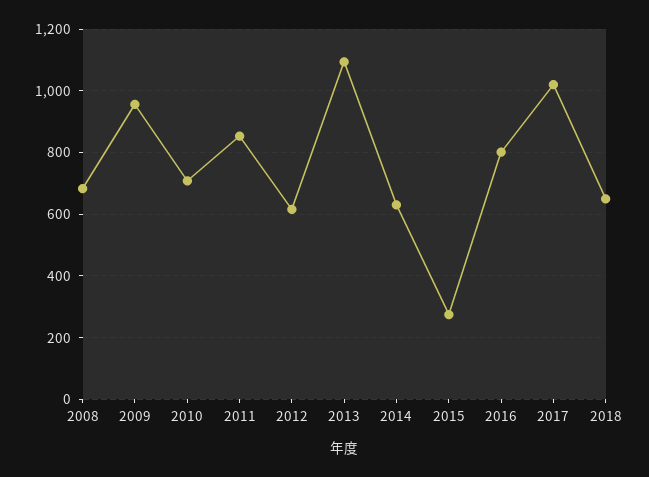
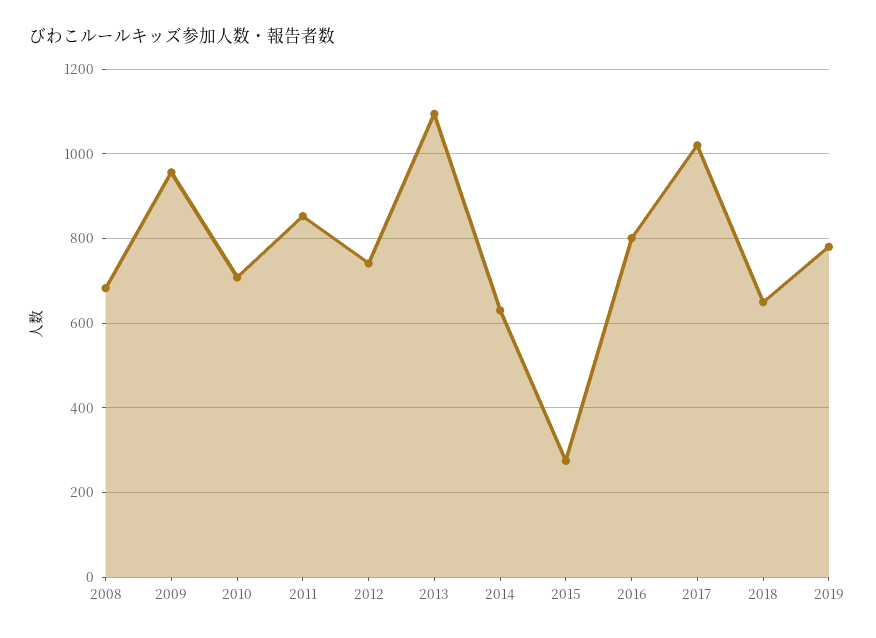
2012: 620 -> 740
2019: none -> 780

